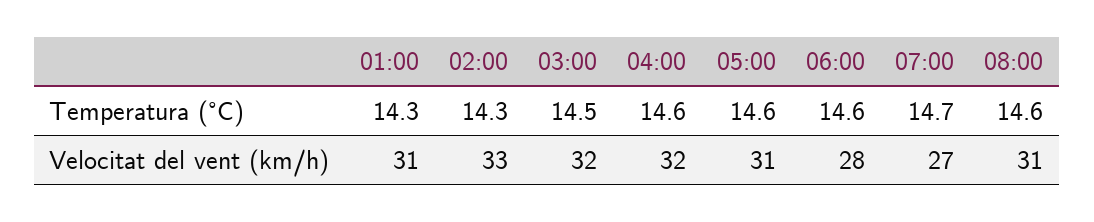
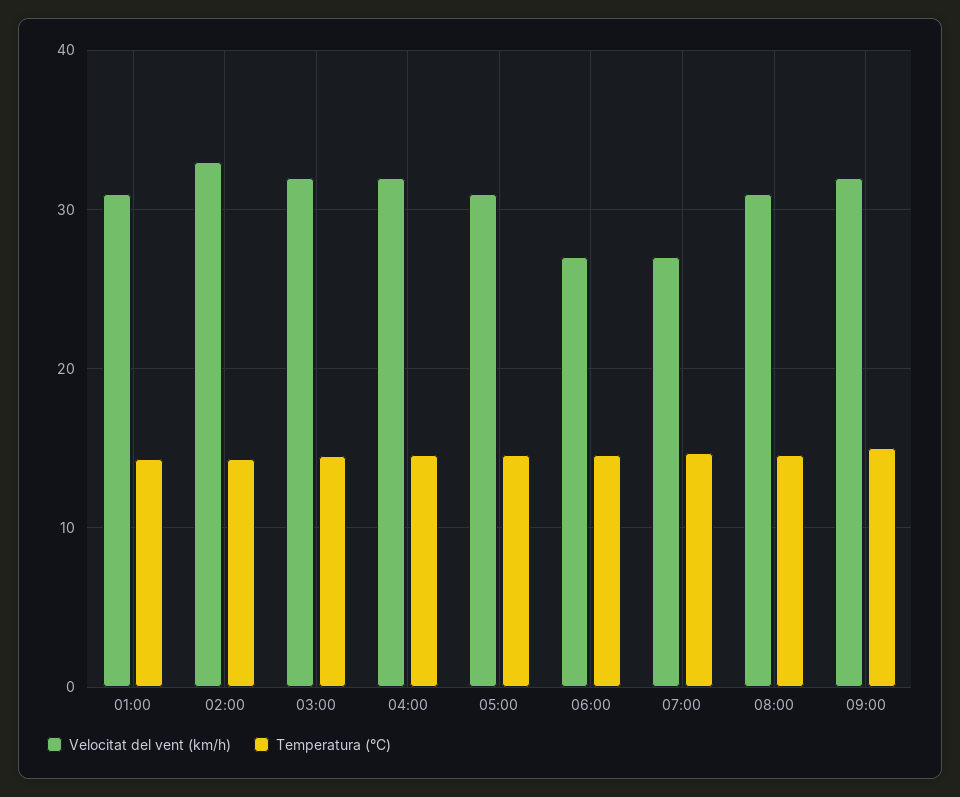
Velocitat del vent (km/h), 06:00: 28 -> 27
Velocitat del vent (km/h), 09:00: none -> 32
Temperatura (°C), 09:00: none -> 15

